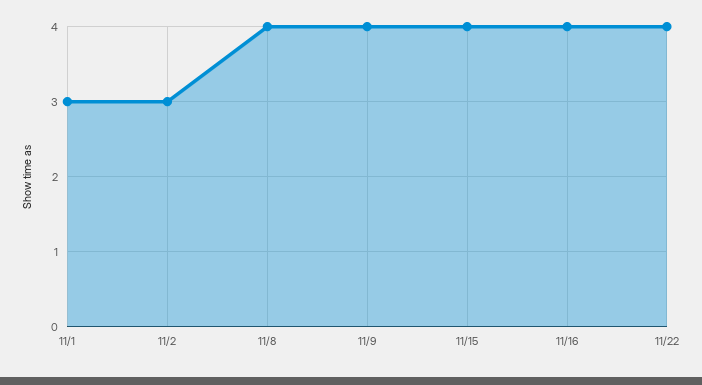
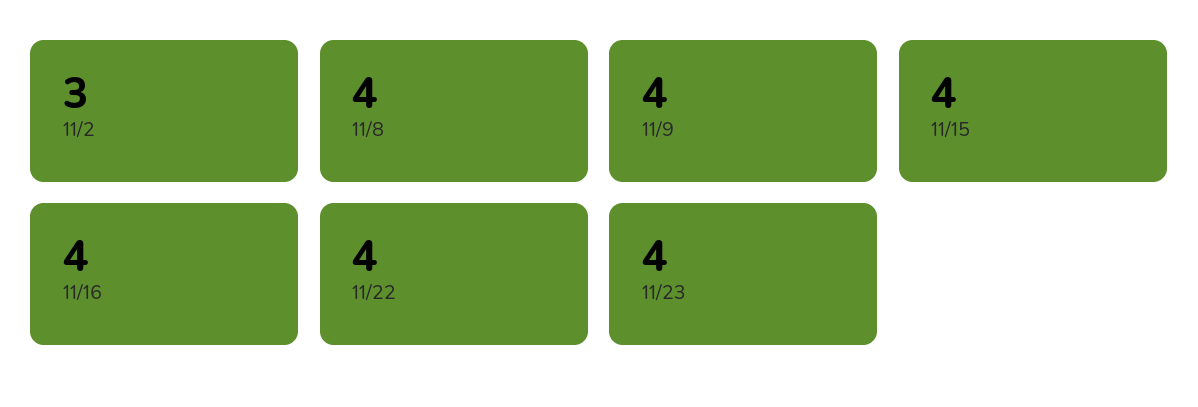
11/1: 3 -> none
11/23: none -> 4

